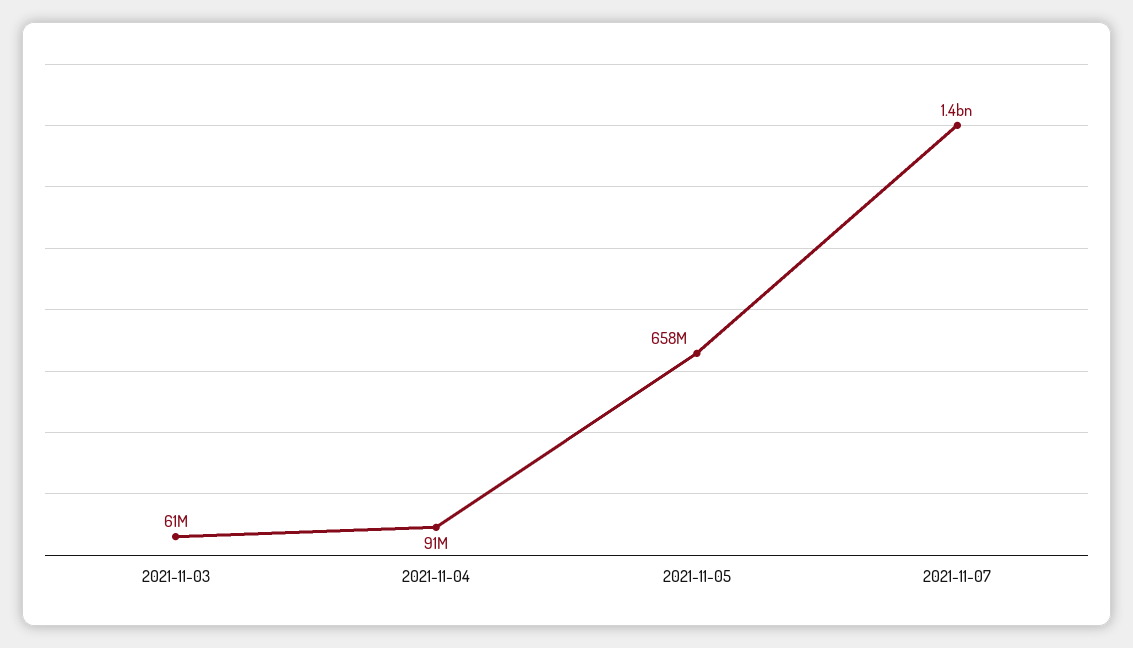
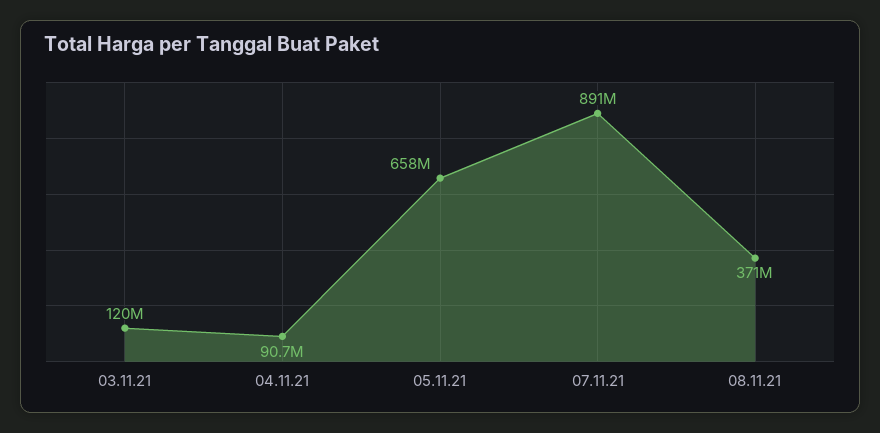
2021-11-03: 61000000 -> 120000000
2021-11-07: 1400000000 -> 891000000
08.11.21: none -> 371000000

